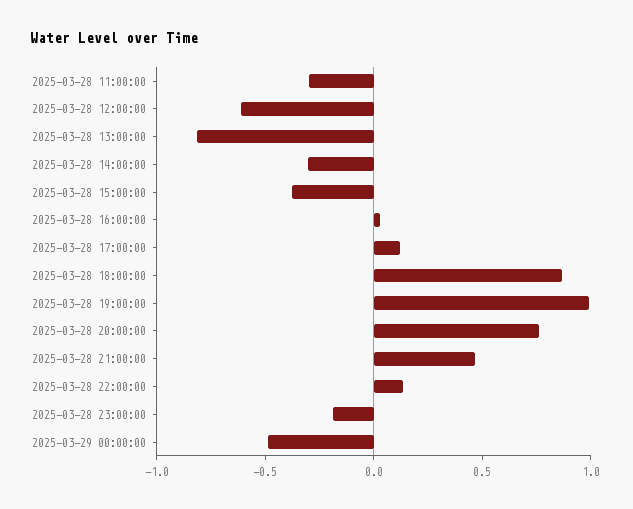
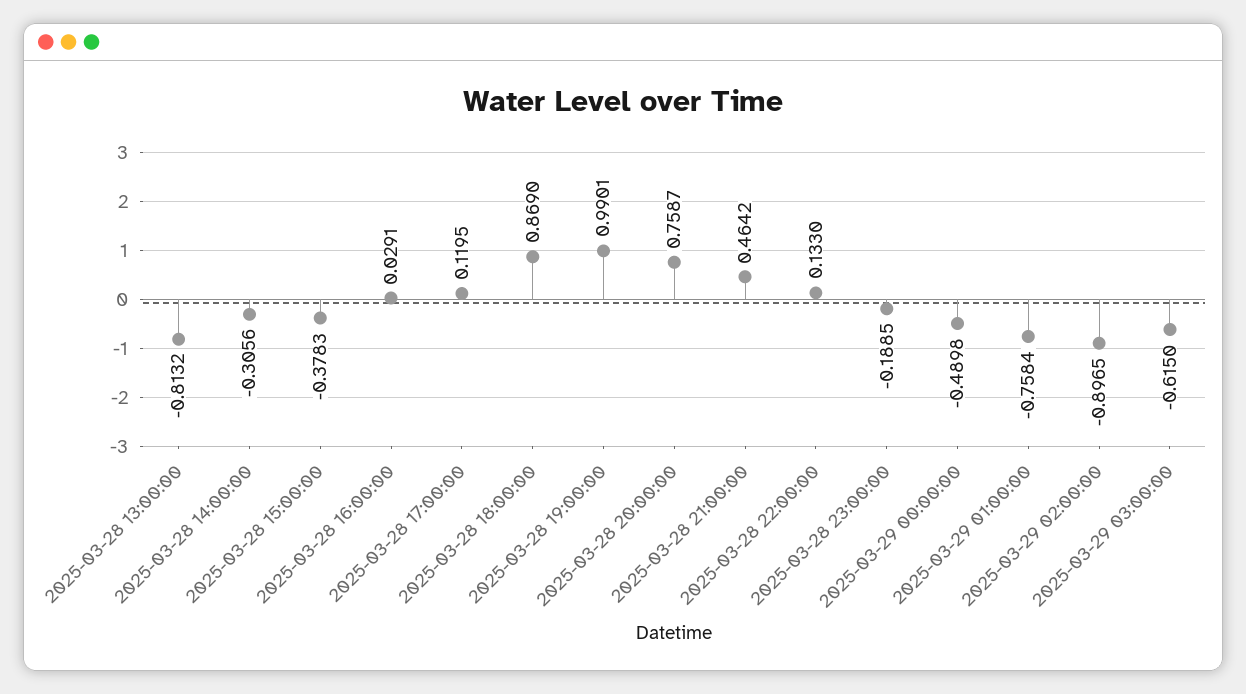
2025-03-28 11:00:00: -0.3 -> none
2025-03-28 12:00:00: -0.6 -> none
2025-03-29 01:00:00: none -> -0.7584
2025-03-29 02:00:00: none -> -0.8965
2025-03-29 03:00:00: none -> -0.615

